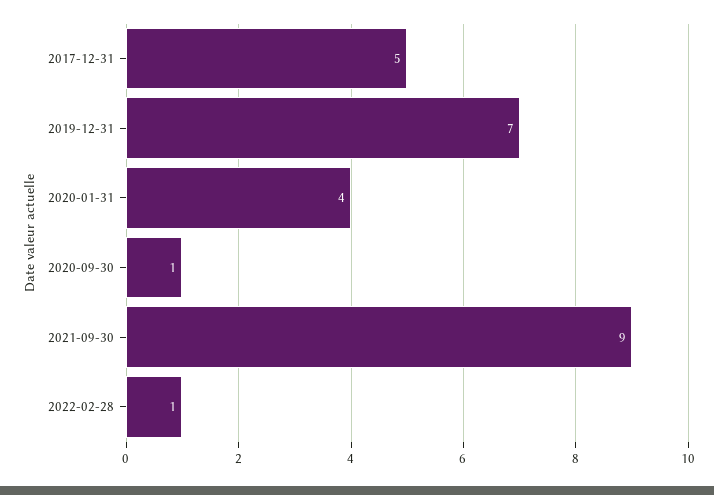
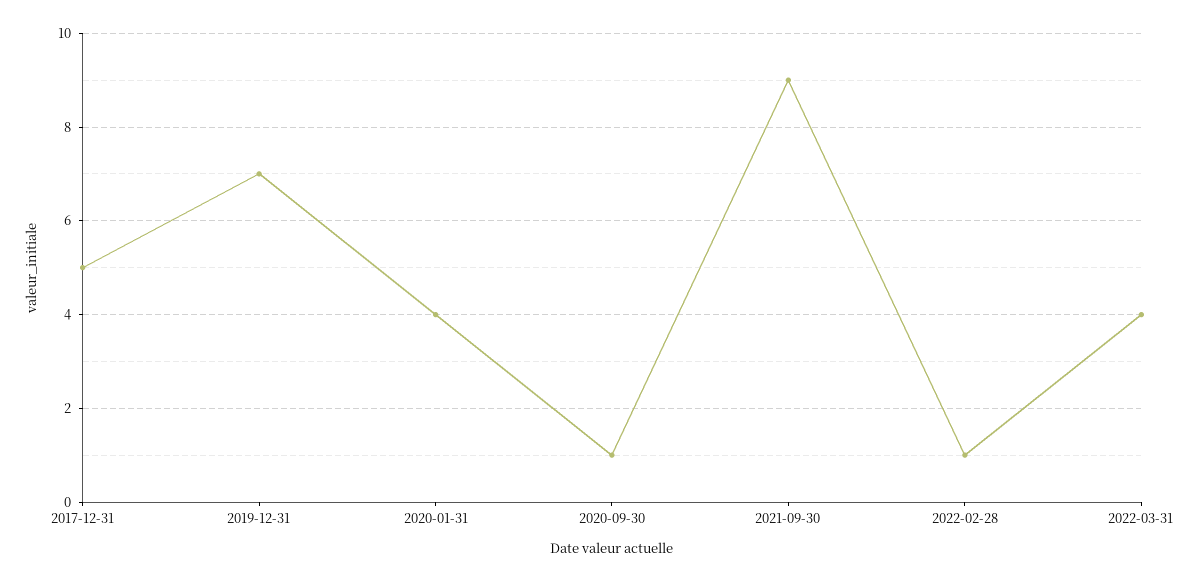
2022-03-31: none -> 4

